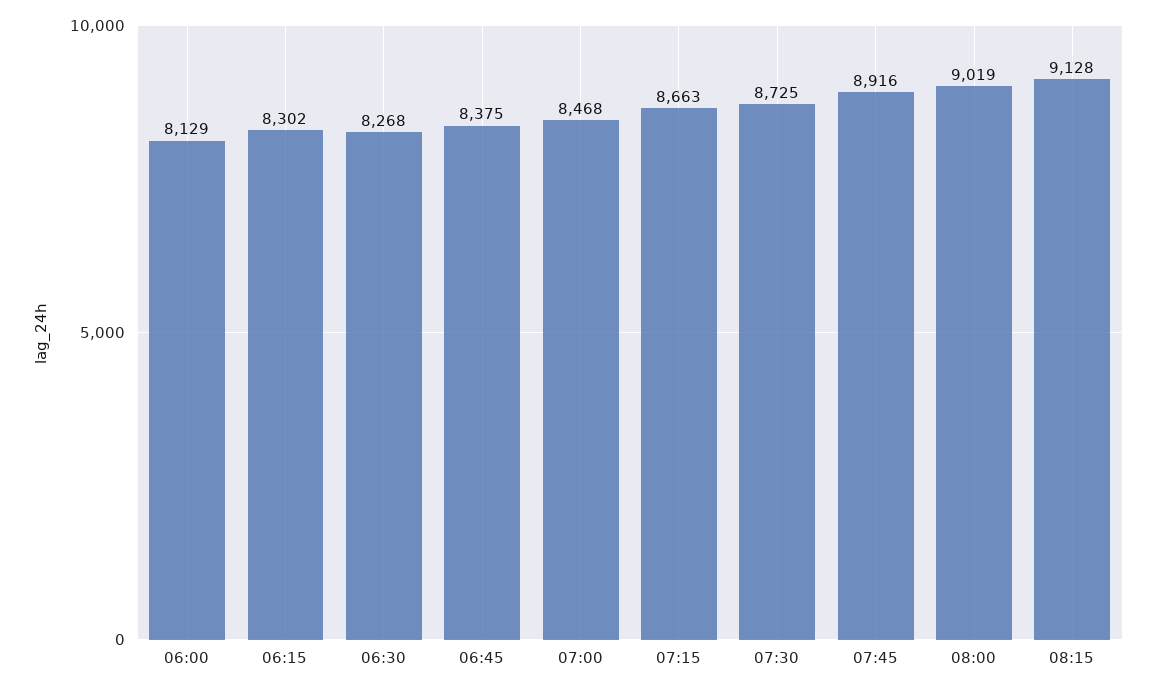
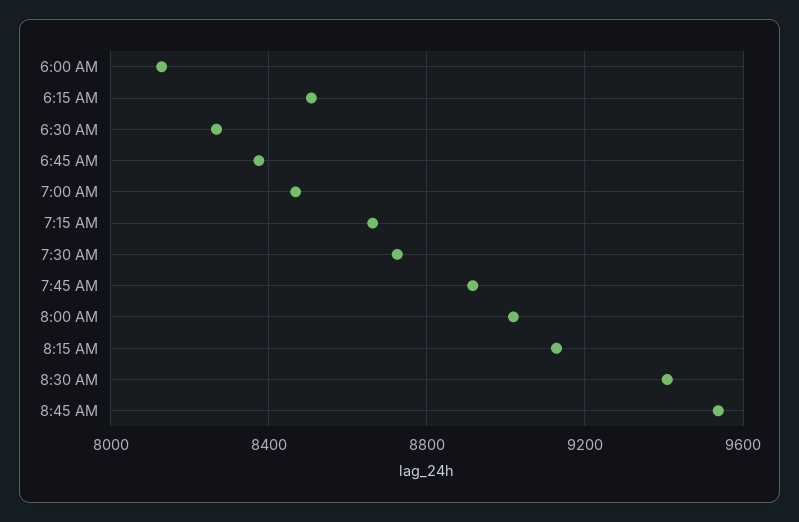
06:15: 8302 -> 8500
8:30 AM: none -> 9400
8:45 AM: none -> 9550

